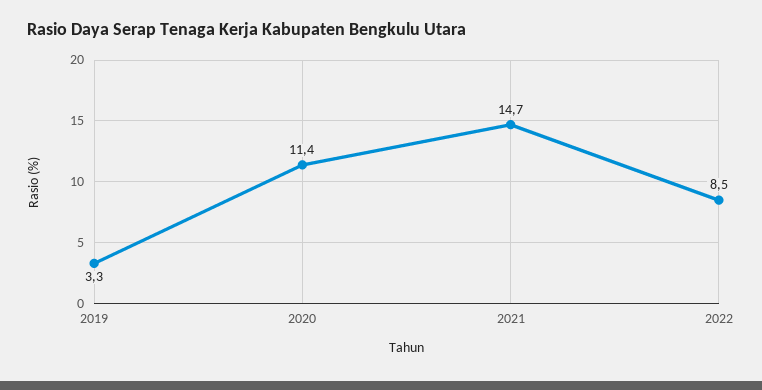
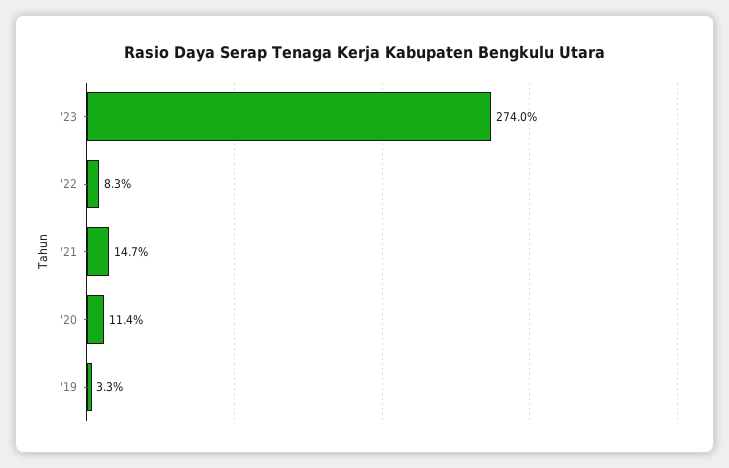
2022: 8.5 -> 8.3
'23: none -> 274

